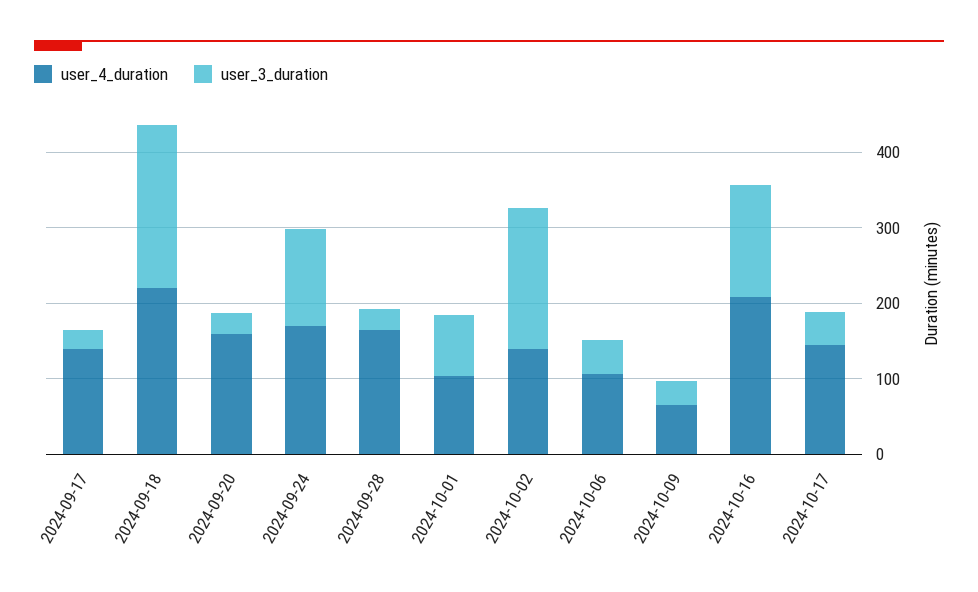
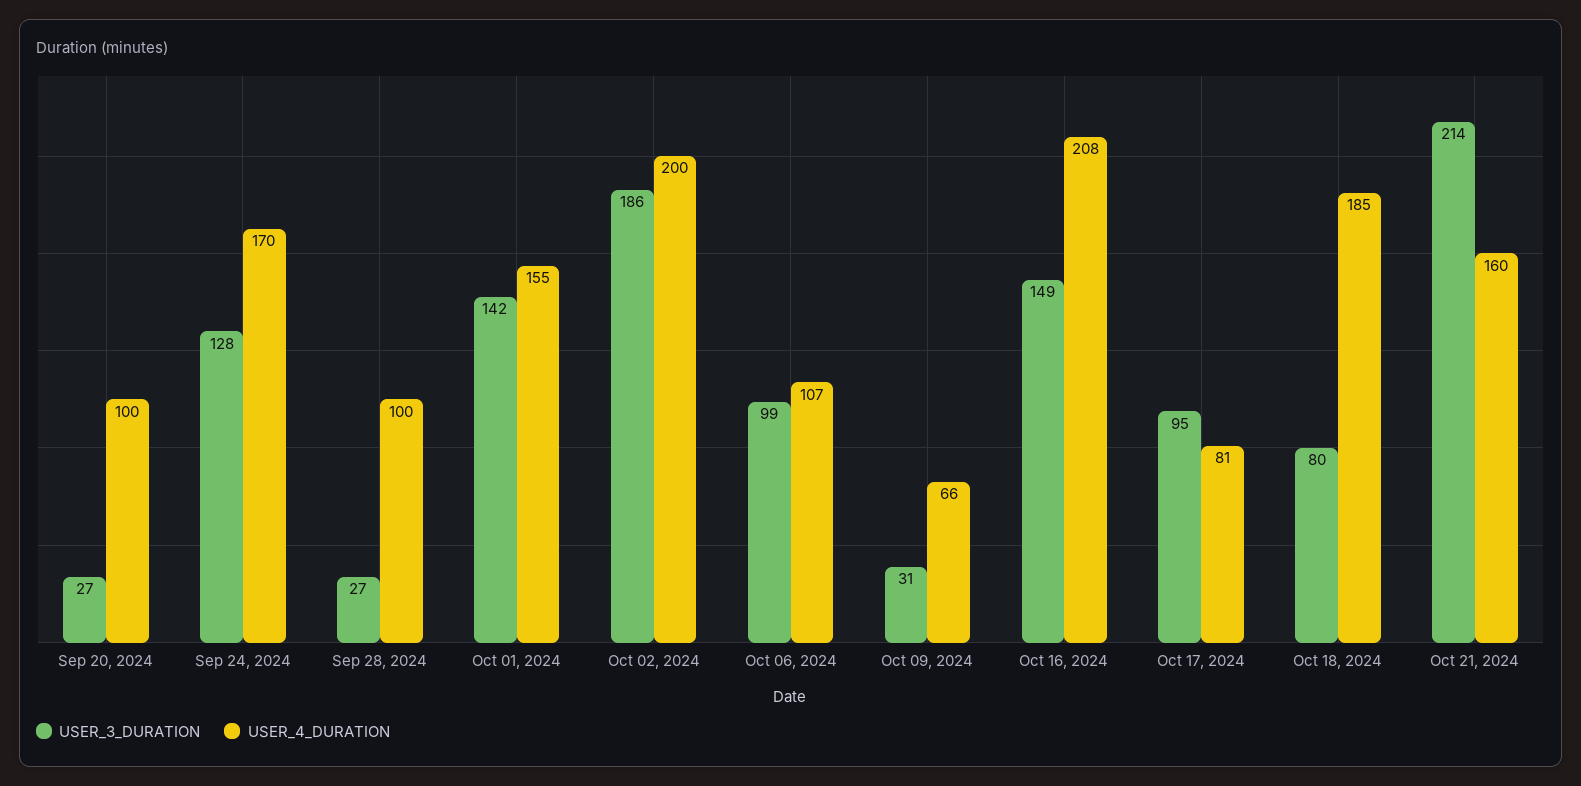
user_4_duration, 2024-09-17: 140 -> none
user_3_duration, 2024-09-17: 20 -> none
user_4_duration, 2024-09-18: 220 -> none
user_3_duration, 2024-09-18: 220 -> none
user_4_duration, 2024-09-20: 160 -> 100
user_4_duration, 2024-09-28: 160 -> 100
user_4_duration, 2024-10-01: 100 -> 155
user_3_duration, 2024-10-01: 80 -> 142
user_4_duration, 2024-10-02: 140 -> 200
user_3_duration, 2024-10-06: 40 -> 99
user_4_duration, 2024-10-17: 140 -> 81
user_3_duration, 2024-10-17: 40 -> 95
user_3_duration, Oct 18, 2024: none -> 80
user_4_duration, Oct 18, 2024: none -> 185
user_3_duration, Oct 21, 2024: none -> 214
user_4_duration, Oct 21, 2024: none -> 160

